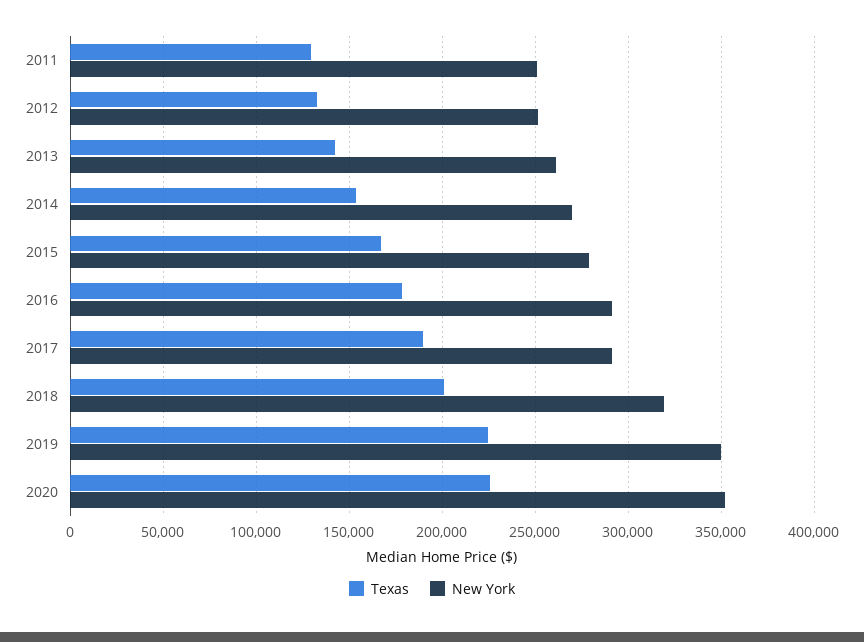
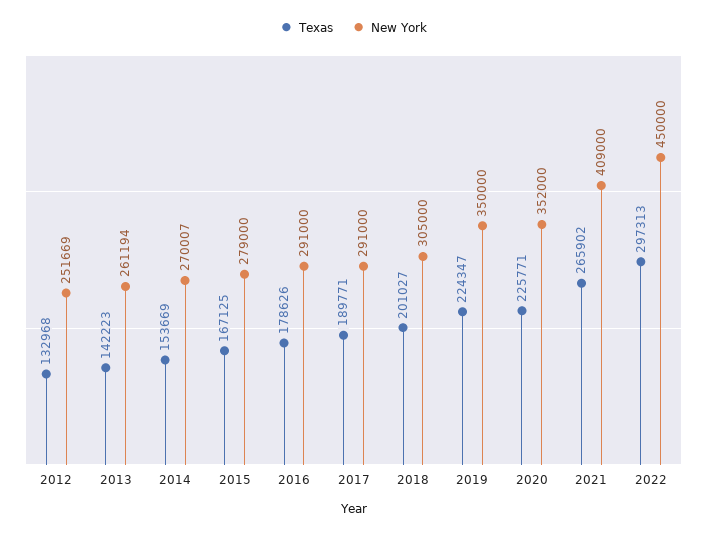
Texas, 2011: 130000 -> none
New York, 2011: 250000 -> none
New York, 2018: 320000 -> 305000
Texas, 2021: none -> 265902
New York, 2021: none -> 409000
Texas, 2022: none -> 297313
New York, 2022: none -> 450000

